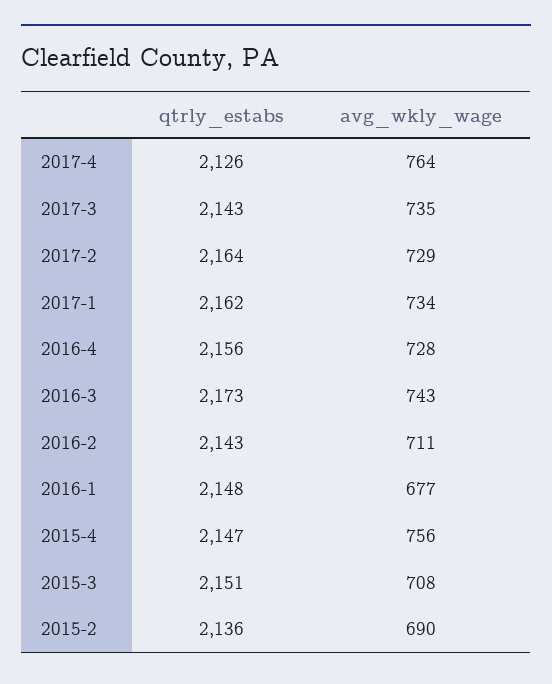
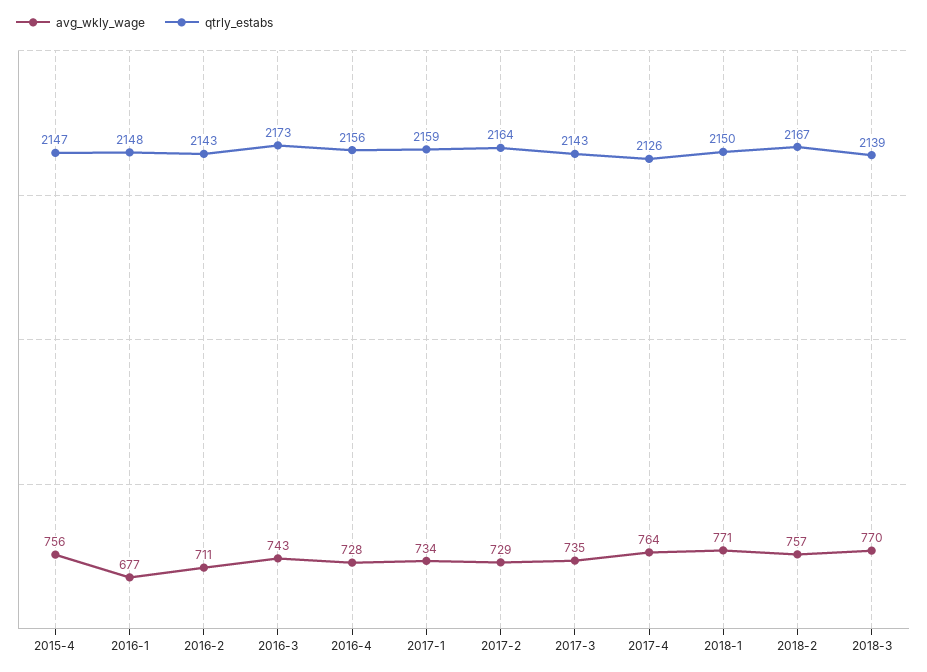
qtrly_estabs, 2017-1: 2162 -> 2159
qtrly_estabs, 2015-3: 2151 -> none
avg_wkly_wage, 2015-3: 708 -> none
qtrly_estabs, 2015-2: 2136 -> none
avg_wkly_wage, 2015-2: 690 -> none
avg_wkly_wage, 2018-1: none -> 771
qtrly_estabs, 2018-1: none -> 2150
avg_wkly_wage, 2018-2: none -> 757
qtrly_estabs, 2018-2: none -> 2167
avg_wkly_wage, 2018-3: none -> 770
qtrly_estabs, 2018-3: none -> 2139

